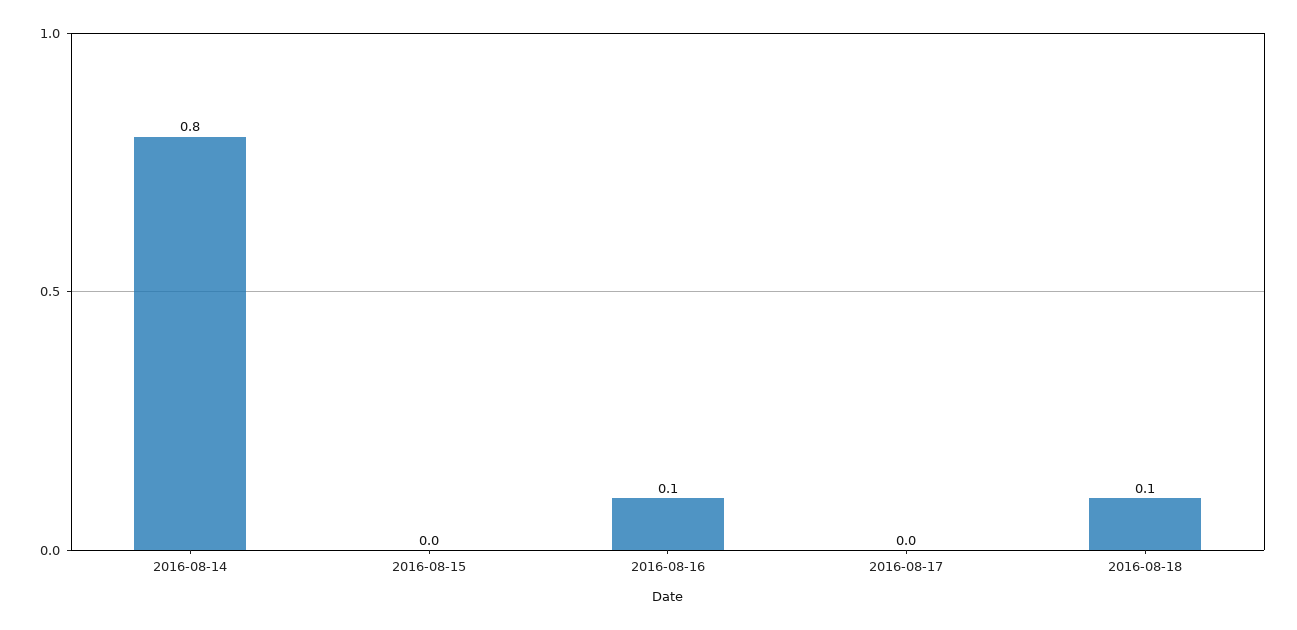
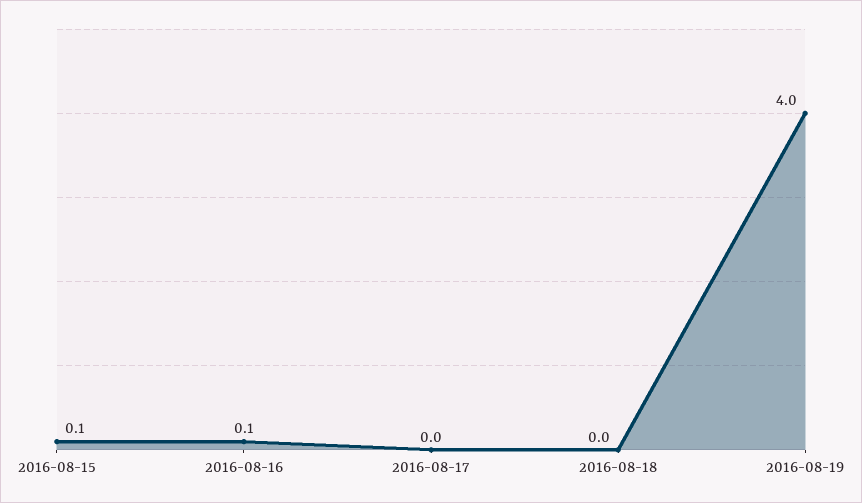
2016-08-14: 0.8 -> none
2016-08-15: 0 -> 0.1
2016-08-18: 0.1 -> 0
2016-08-19: none -> 4

